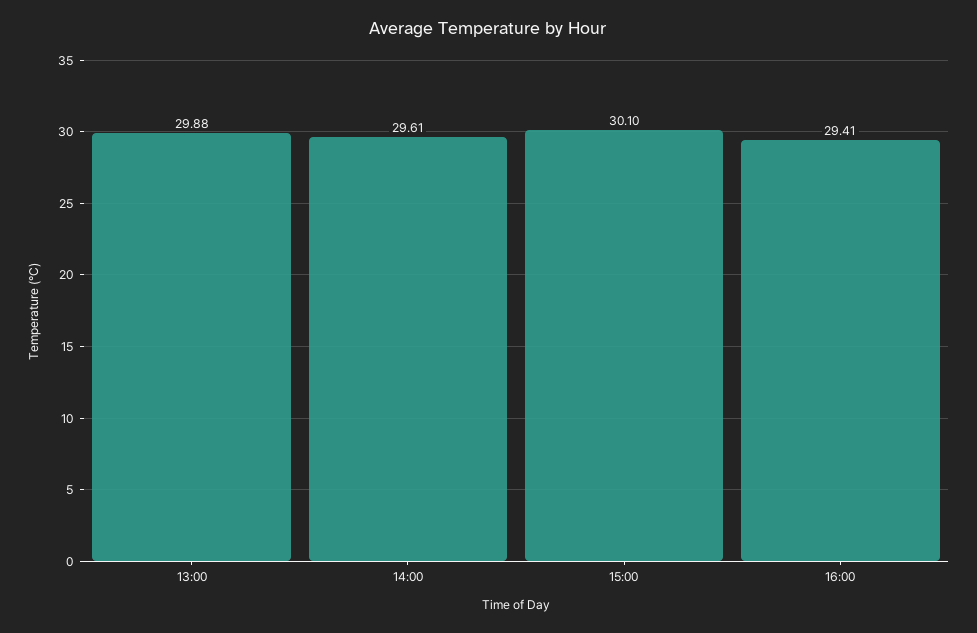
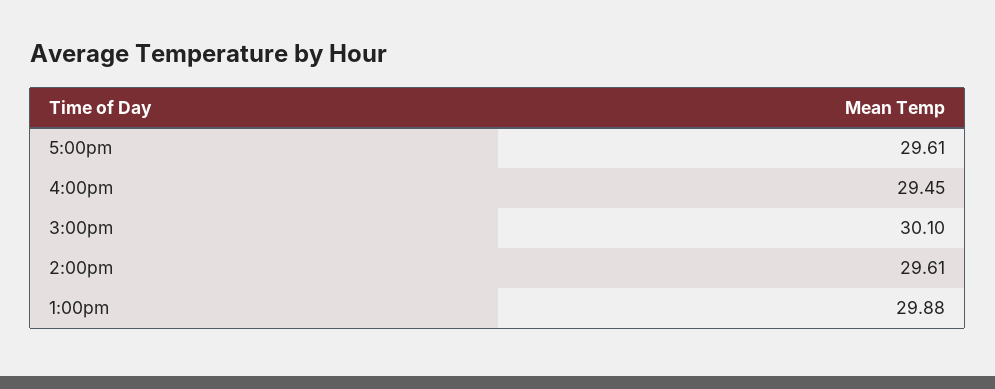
16:00: 29.41 -> 29.45
5:00pm: none -> 29.61

